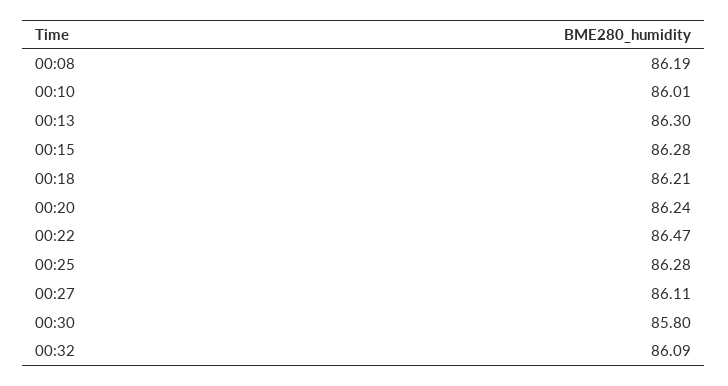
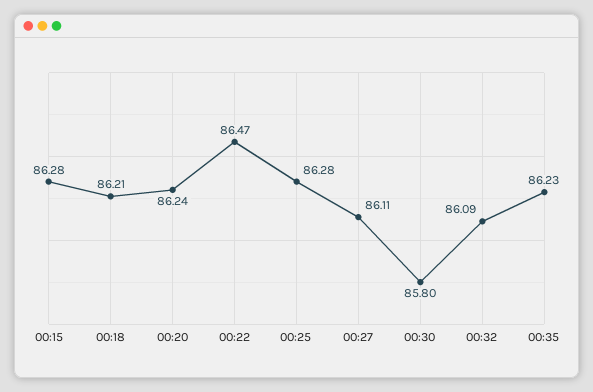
00:08: 86.19 -> none
00:10: 86.01 -> none
00:13: 86.3 -> none
00:35: none -> 86.23

